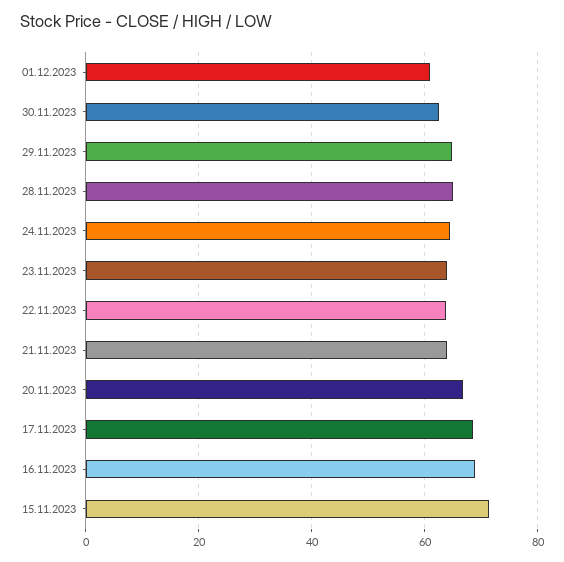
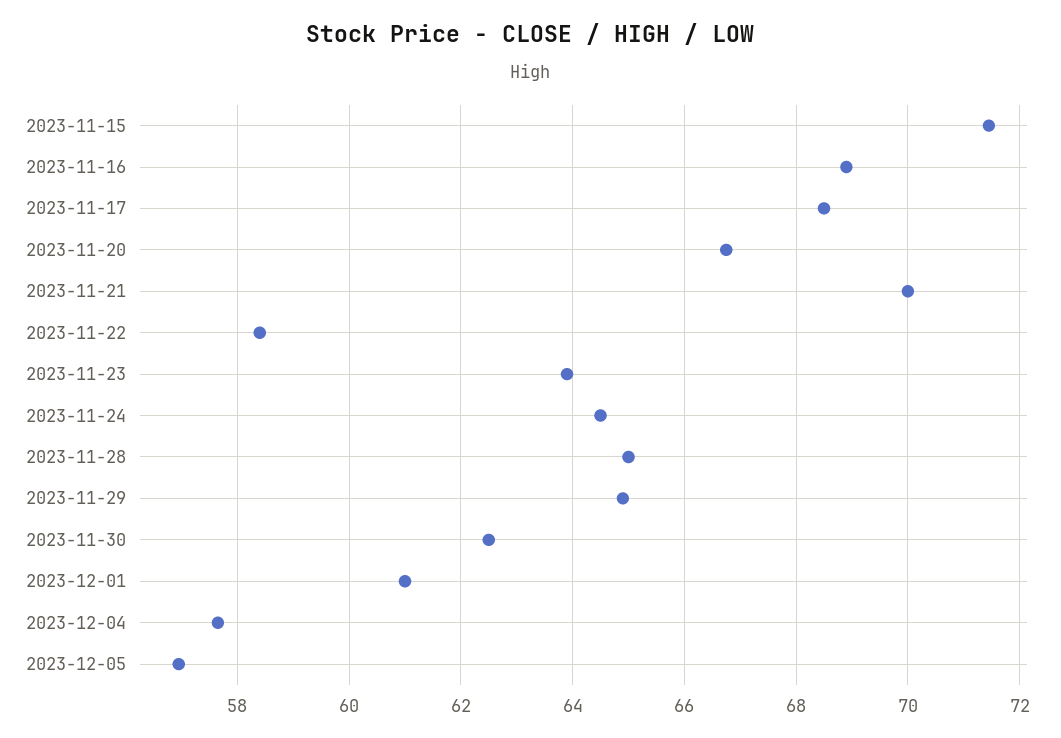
22.11.2023: 64 -> 58.4
21.11.2023: 64 -> 70
2023-12-04: none -> 57.6
2023-12-05: none -> 57

